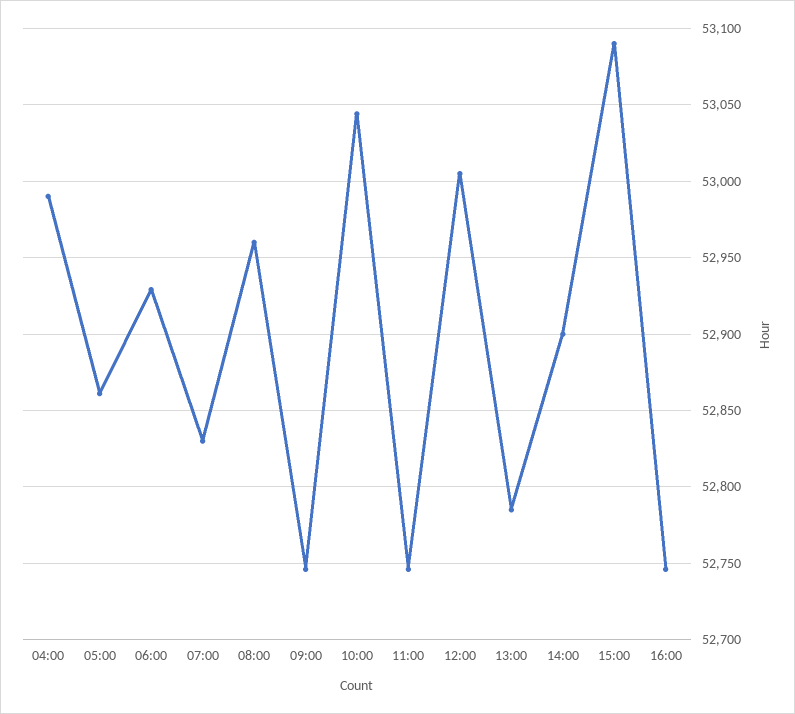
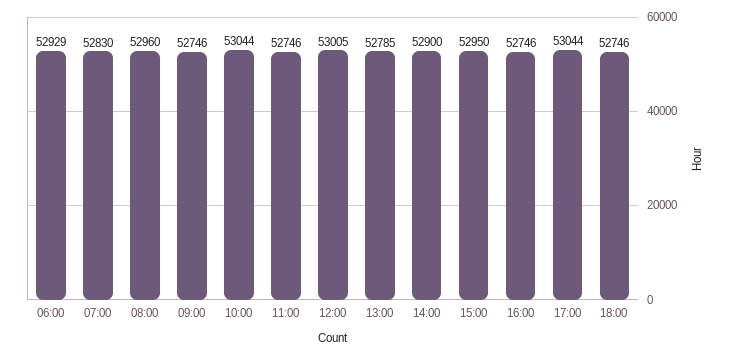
04:00: 52990 -> none
05:00: 52860 -> none
15:00: 53090 -> 52950
17:00: none -> 53044
18:00: none -> 52746

